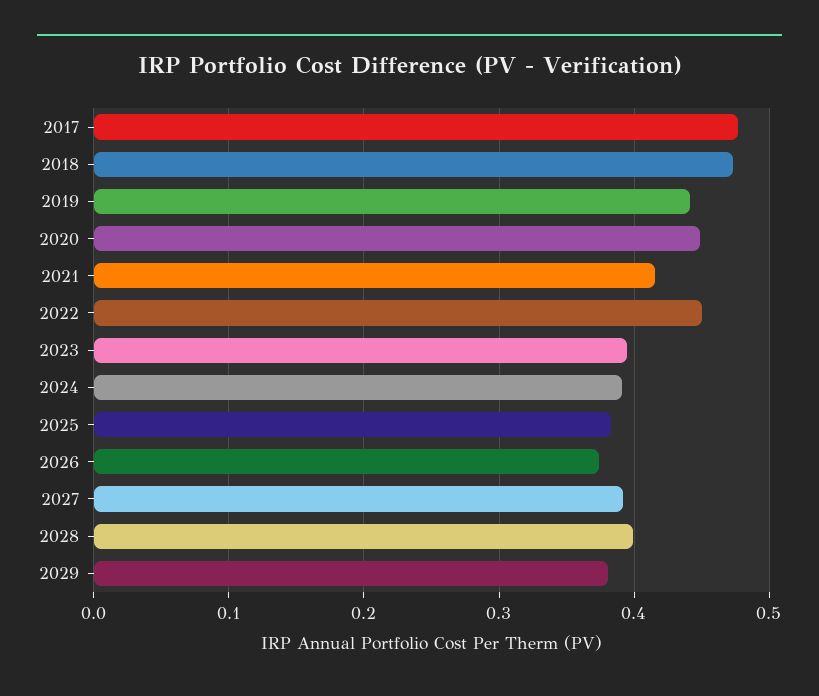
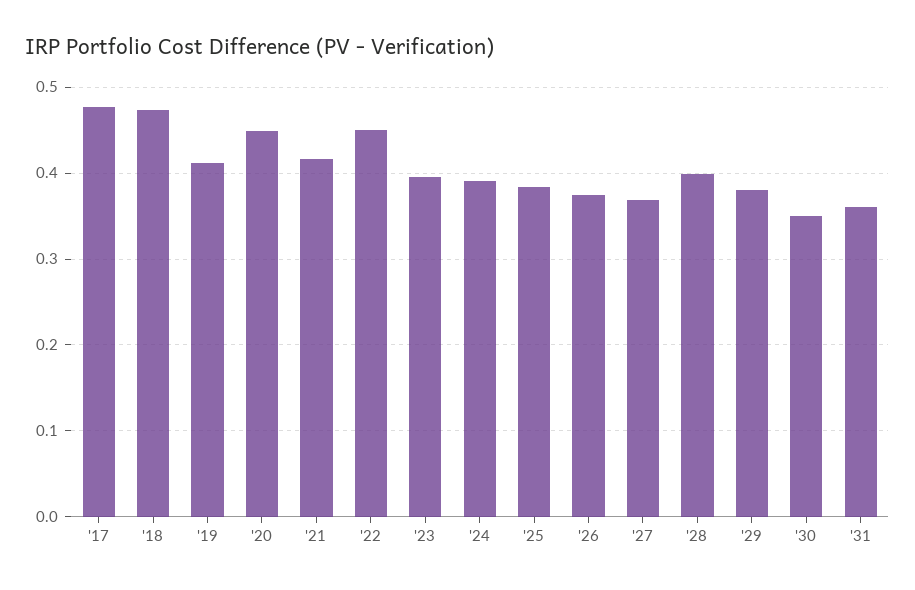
2019: 0.44 -> 0.41
2027: 0.39 -> 0.37
'30: none -> 0.35
'31: none -> 0.36

